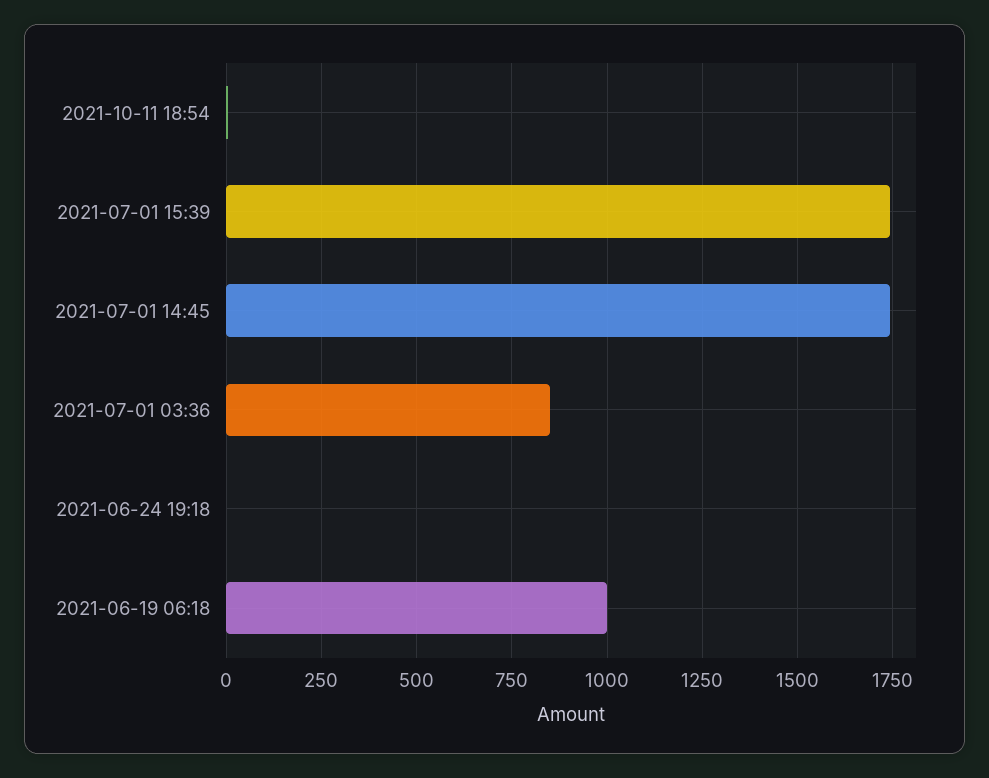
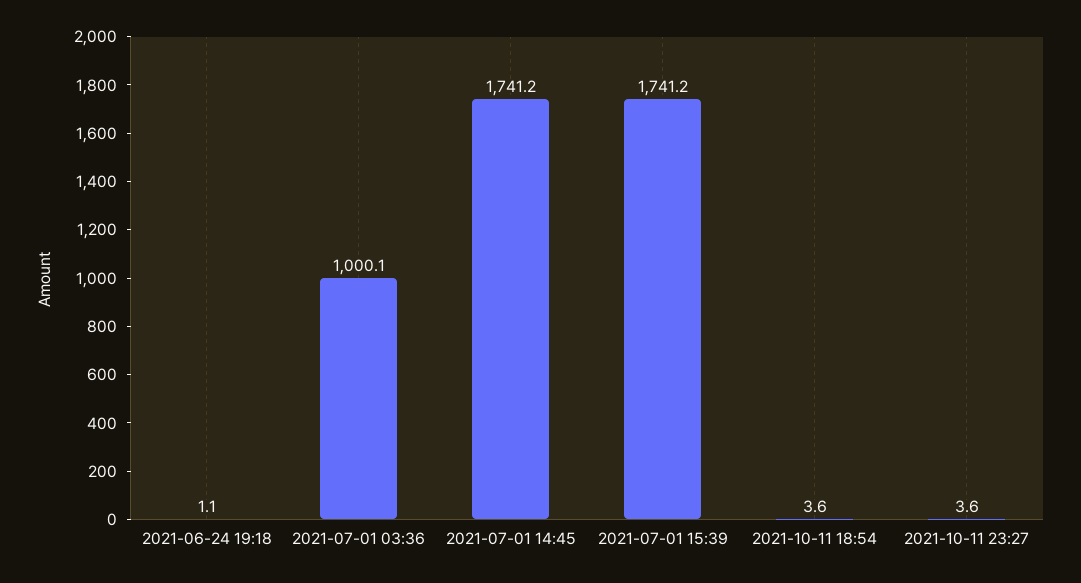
2021-07-01 03:36: 850 -> 1000.1
2021-06-19 06:18: 1000 -> none
2021-10-11 23:27: none -> 3.6

